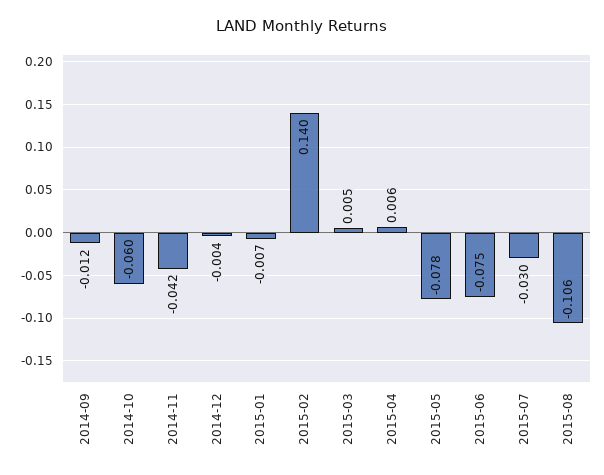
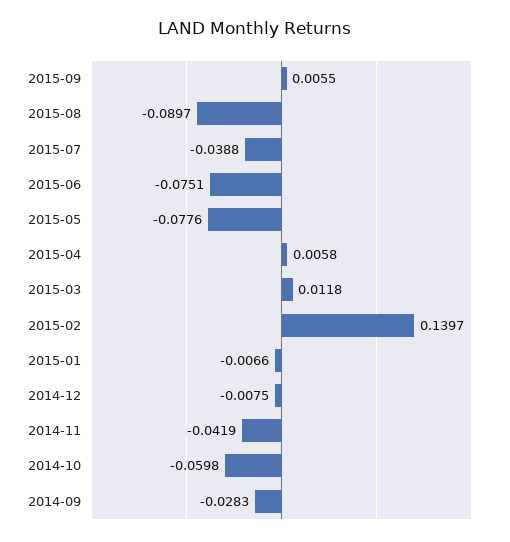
2014-09: -0.012 -> -0.0283
2014-12: -0.004 -> -0.0075
2015-03: 0.005 -> 0.0118
2015-07: -0.03 -> -0.0388
2015-08: -0.106 -> -0.0897
2015-09: none -> 0.0055

